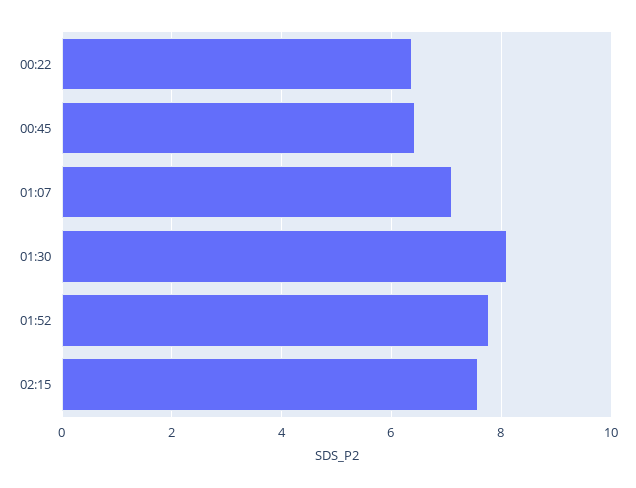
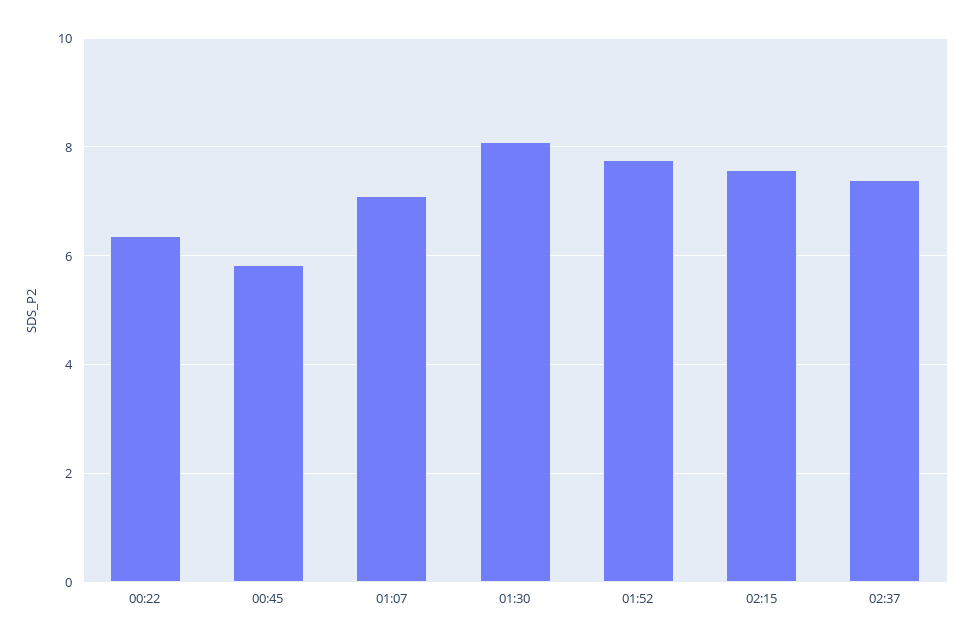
00:45: 6.4 -> 5.8
02:37: none -> 7.4

